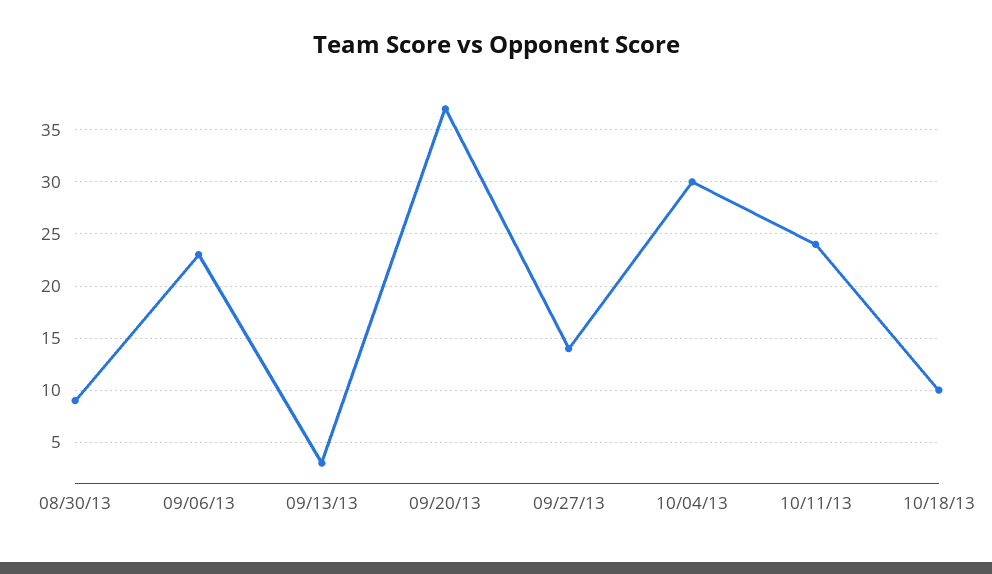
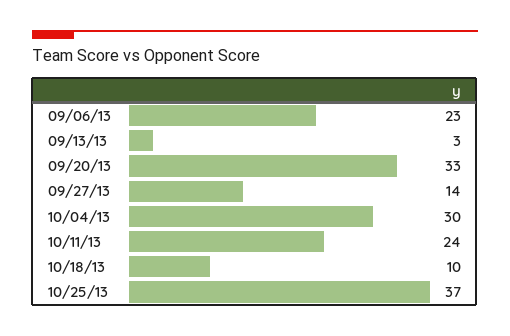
08/30/13: 9 -> none
09/20/13: 37 -> 33
10/25/13: none -> 37

